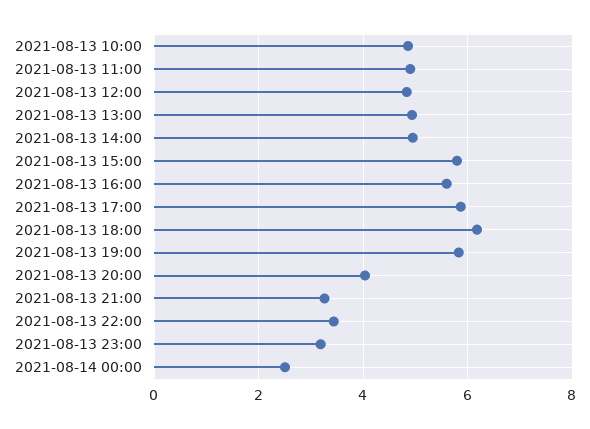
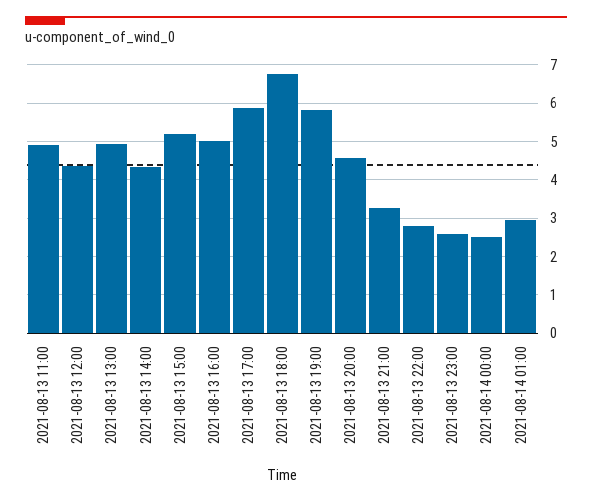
2021-08-13 10:00: 4.8 -> none
2021-08-13 12:00: 4.8 -> 4.4
2021-08-13 14:00: 5 -> 4.4
2021-08-13 15:00: 5.8 -> 5.2
2021-08-13 16:00: 5.6 -> 5
2021-08-13 18:00: 6.2 -> 6.8
2021-08-13 20:00: 4 -> 4.6
2021-08-13 22:00: 3.4 -> 2.8
2021-08-13 23:00: 3.2 -> 2.6
2021-08-14 01:00: none -> 3

